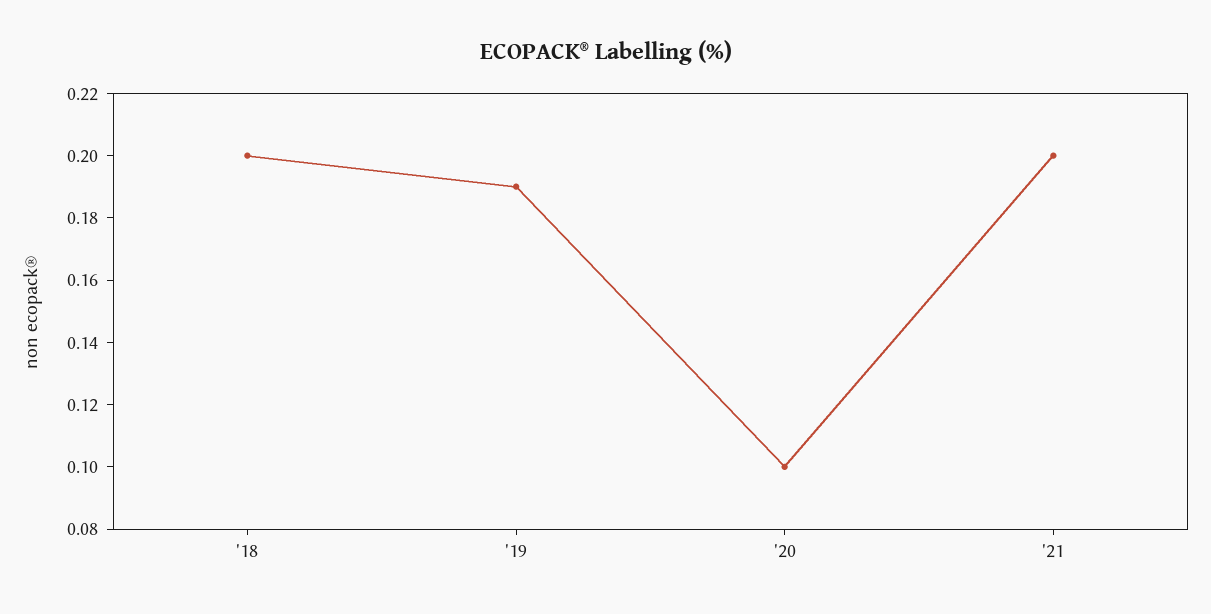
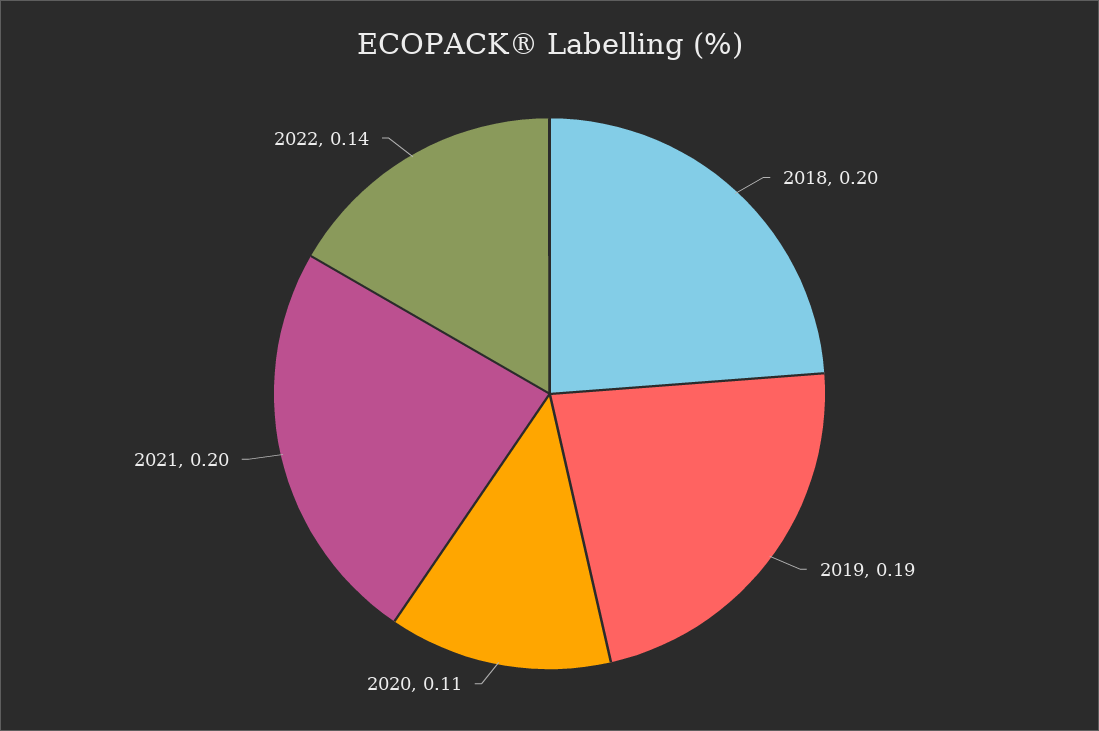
'20: 0.1 -> 0.11
2022: none -> 0.14

